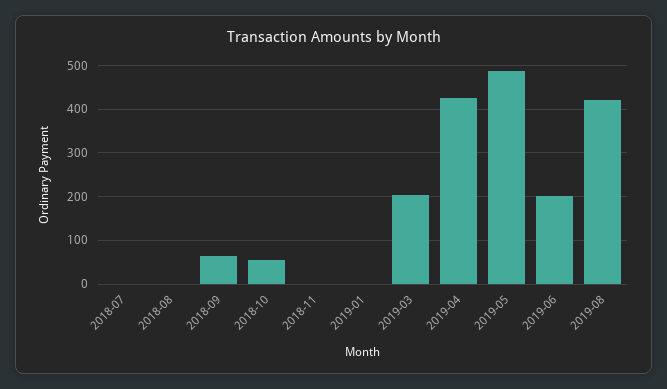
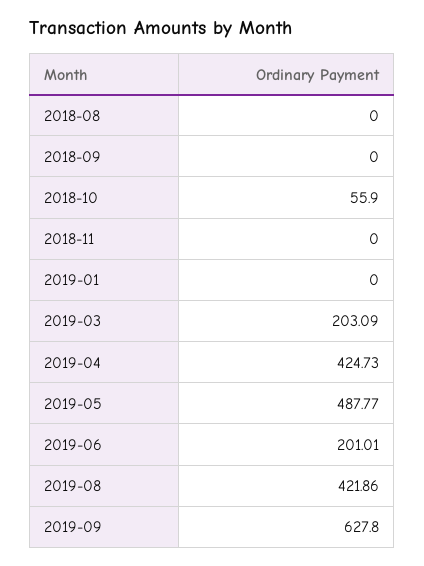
2018-07: 0 -> none
2018-09: 60 -> 0
2019-09: none -> 627.8

